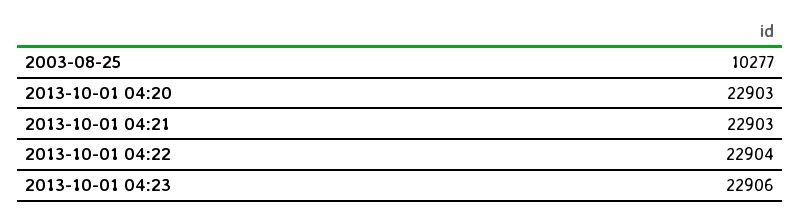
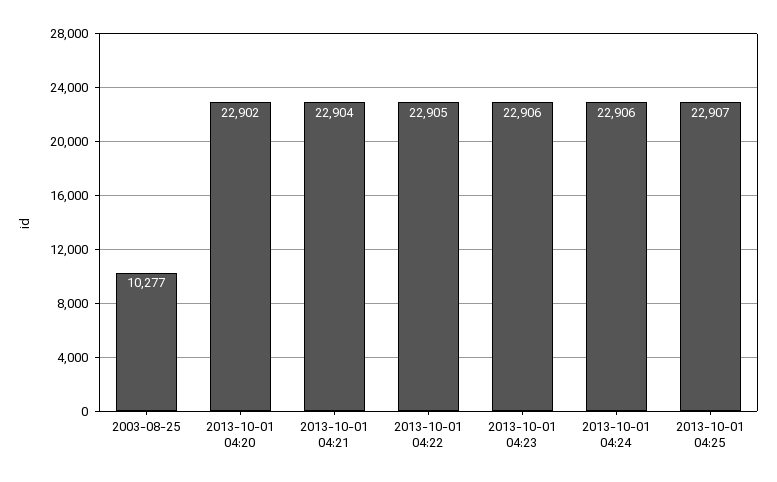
2013-10-01 04:20: 22903 -> 22902
2013-10-01 04:21: 22903 -> 22904
2013-10-01 04:22: 22904 -> 22905
2013-10-01 04:24: none -> 22906
2013-10-01 04:25: none -> 22907

